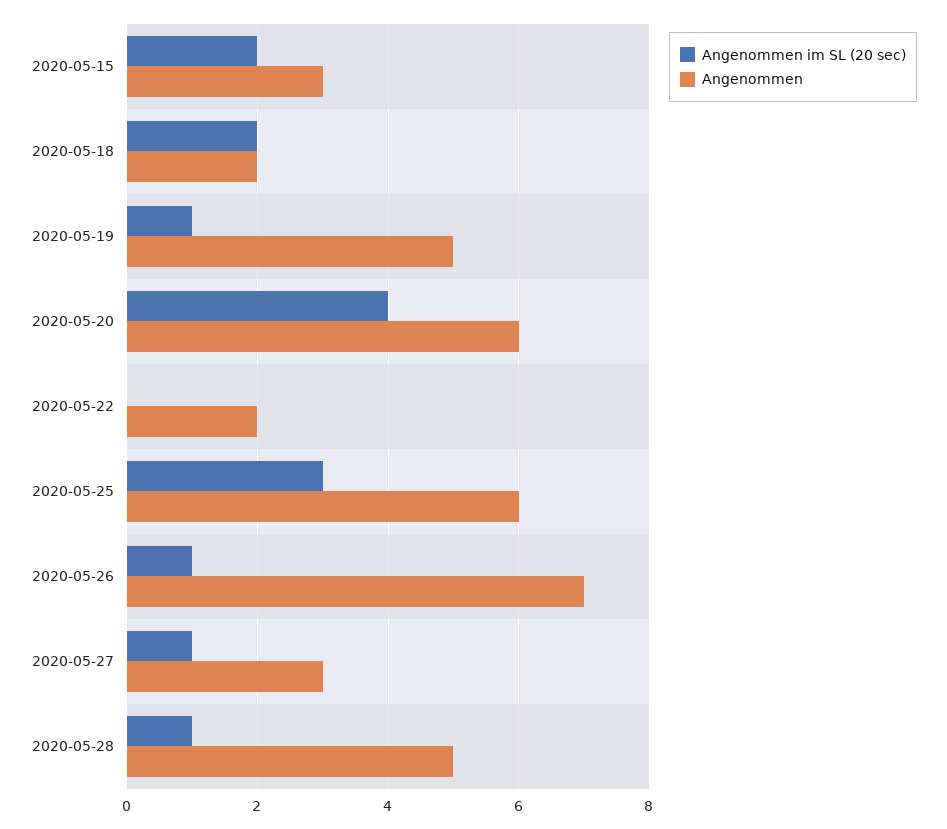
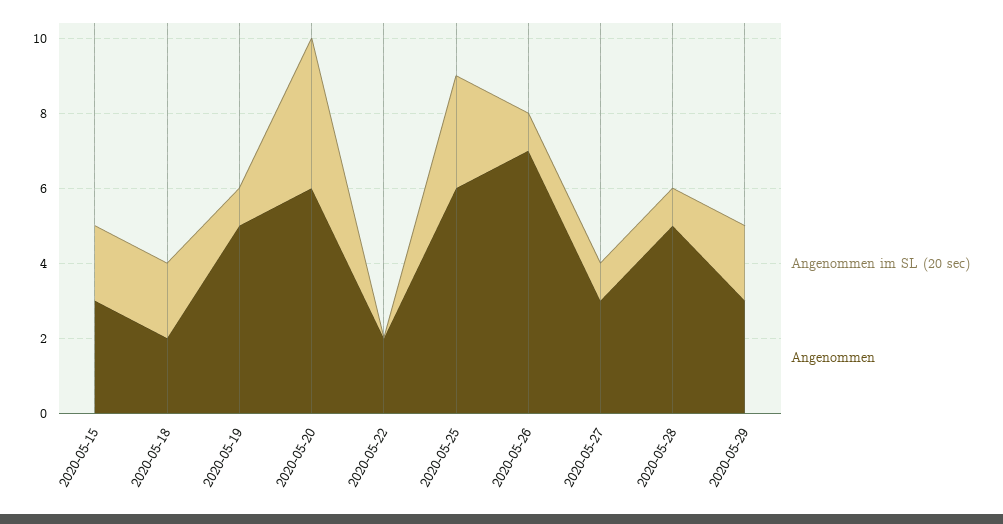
Angenommen im SL (20 sec), 2020-05-29: none -> 2
Angenommen, 2020-05-29: none -> 3

